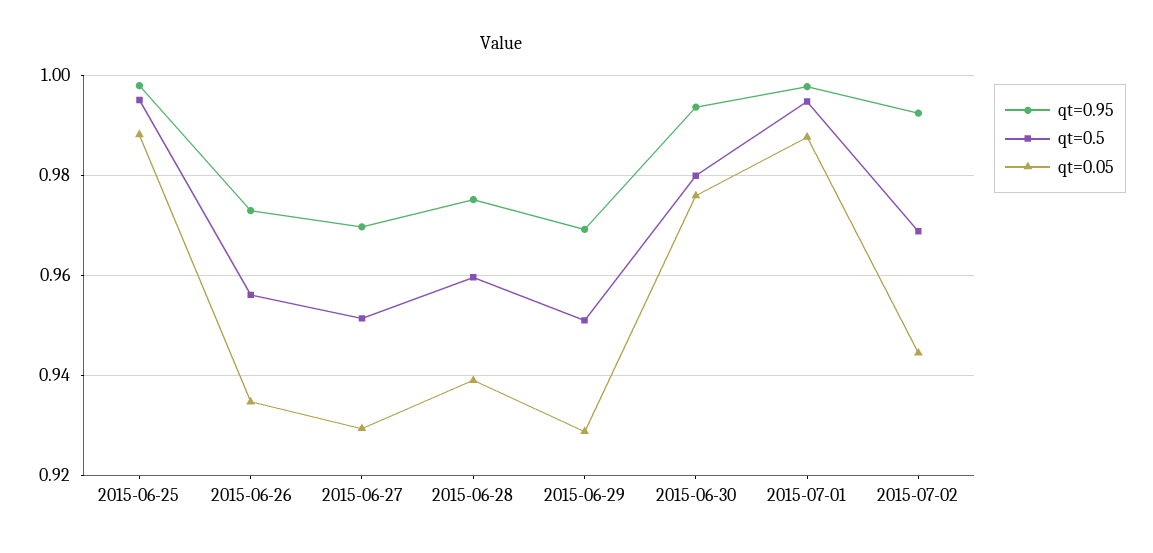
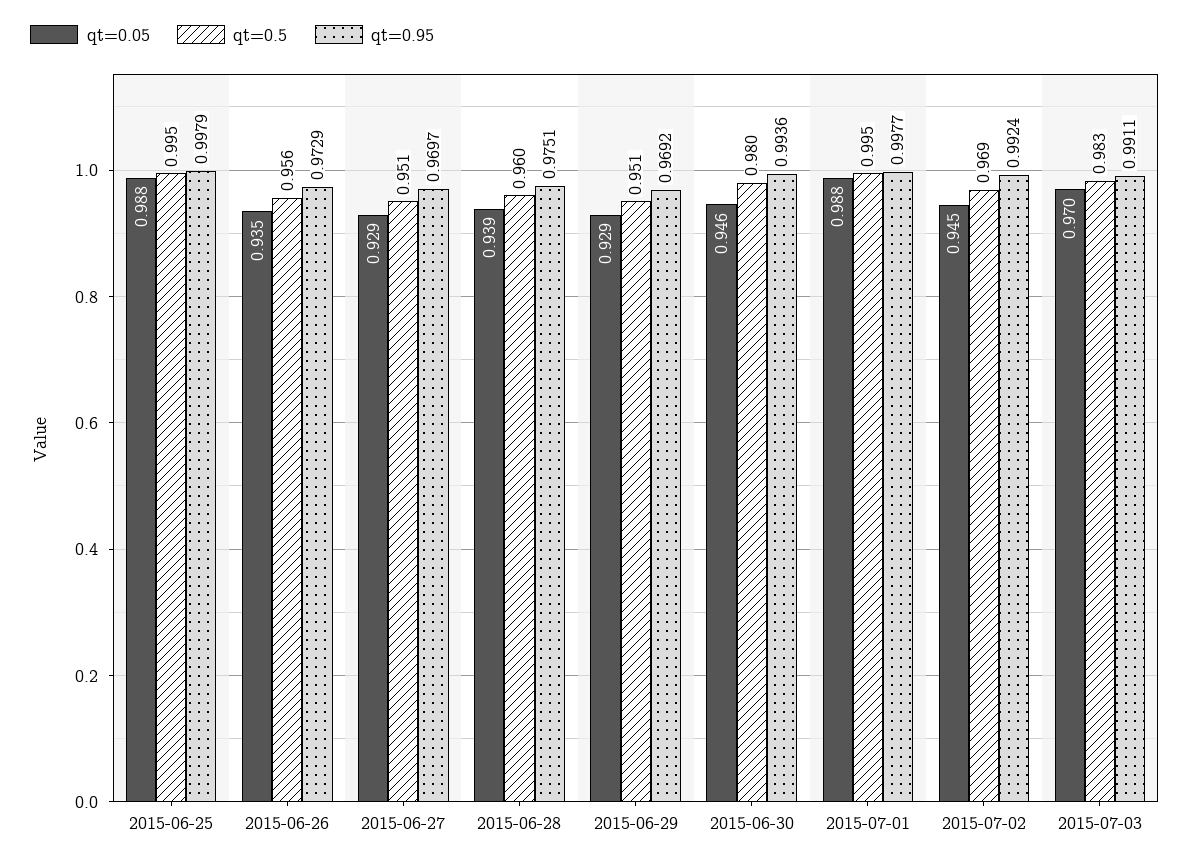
qt=0.05, 2015-06-30: 0.976 -> 0.946
qt=0.05, 2015-07-03: none -> 0.97
qt=0.5, 2015-07-03: none -> 0.983
qt=0.95, 2015-07-03: none -> 0.9911

